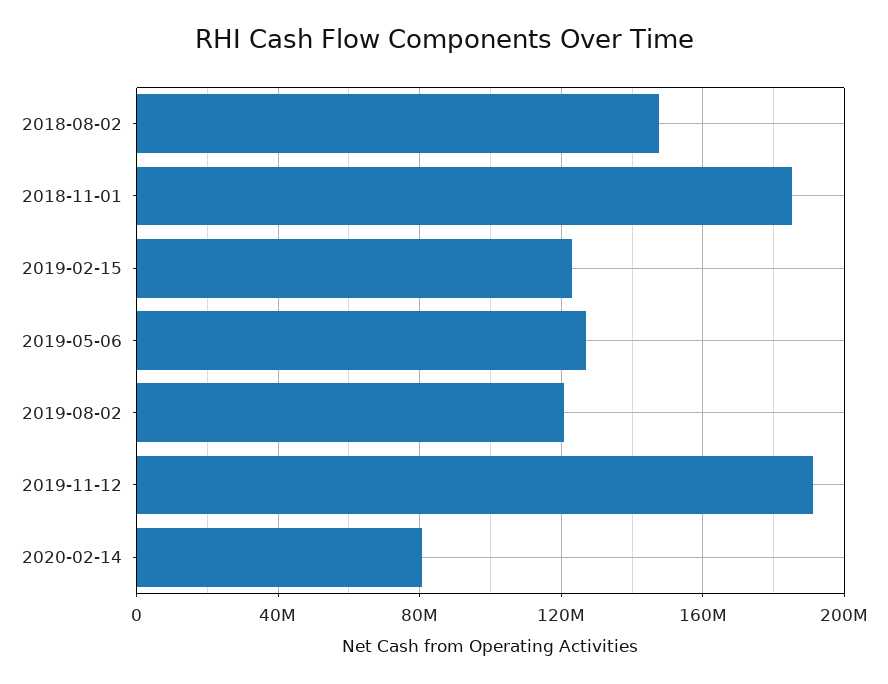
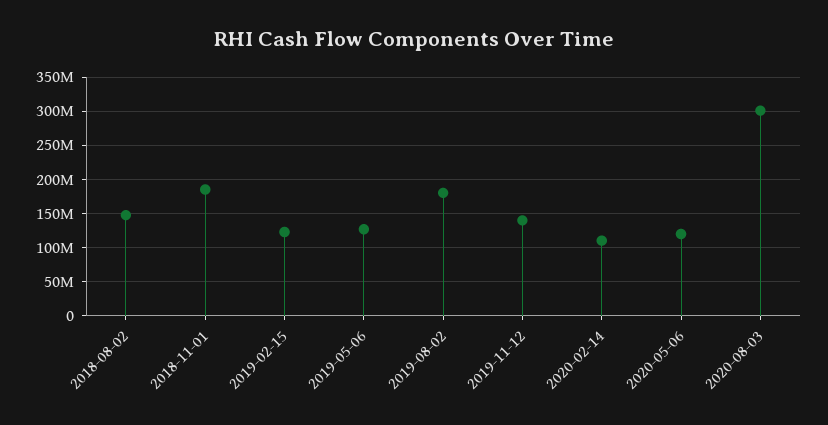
2019-08-02: 120000000 -> 180000000
2019-11-12: 190000000 -> 140000000
2020-02-14: 80000000 -> 110000000
2020-05-06: none -> 120000000
2020-08-03: none -> 300000000

